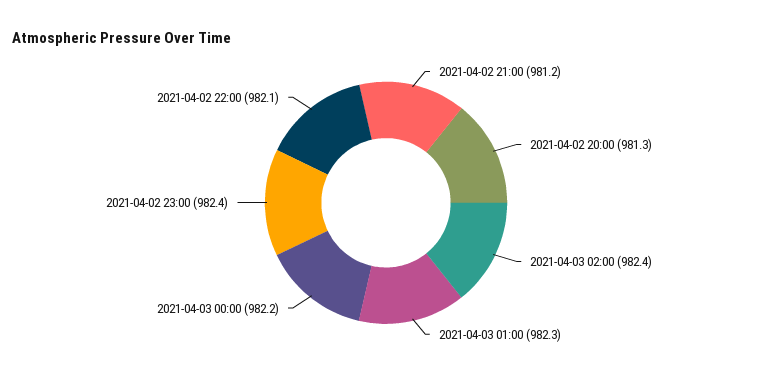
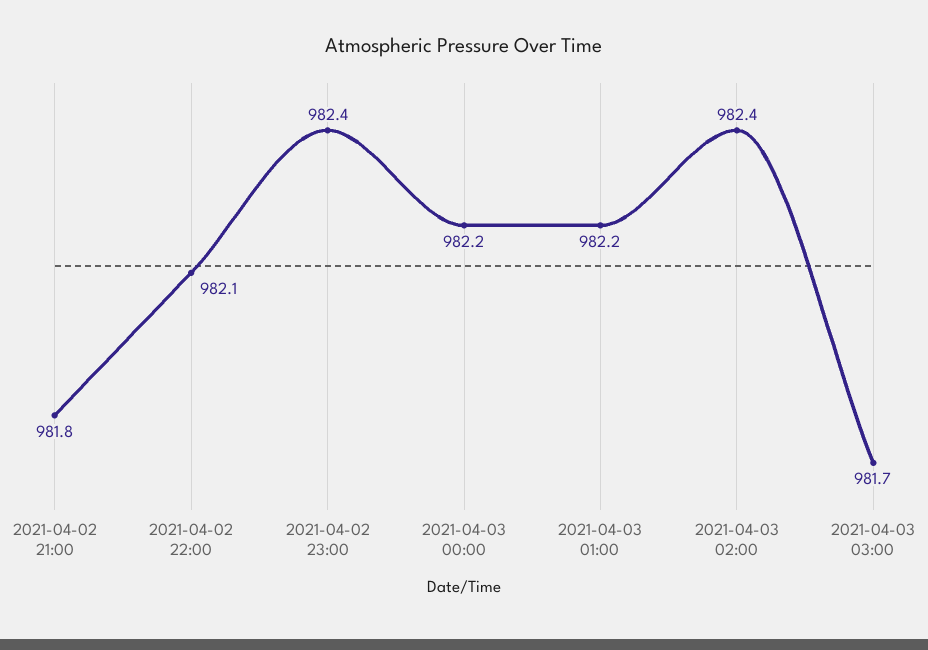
2021-04-02 21:00: 981.2 -> 981.8
2021-04-02 20:00: 981.3 -> none
2021-04-03 01:00: 982.3 -> 982.2
2021-04-03 03:00: none -> 981.7

